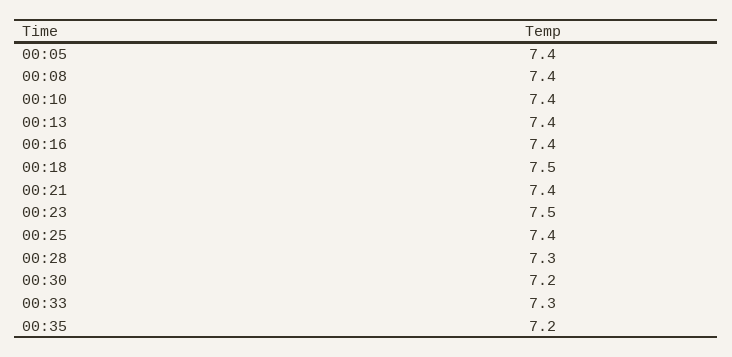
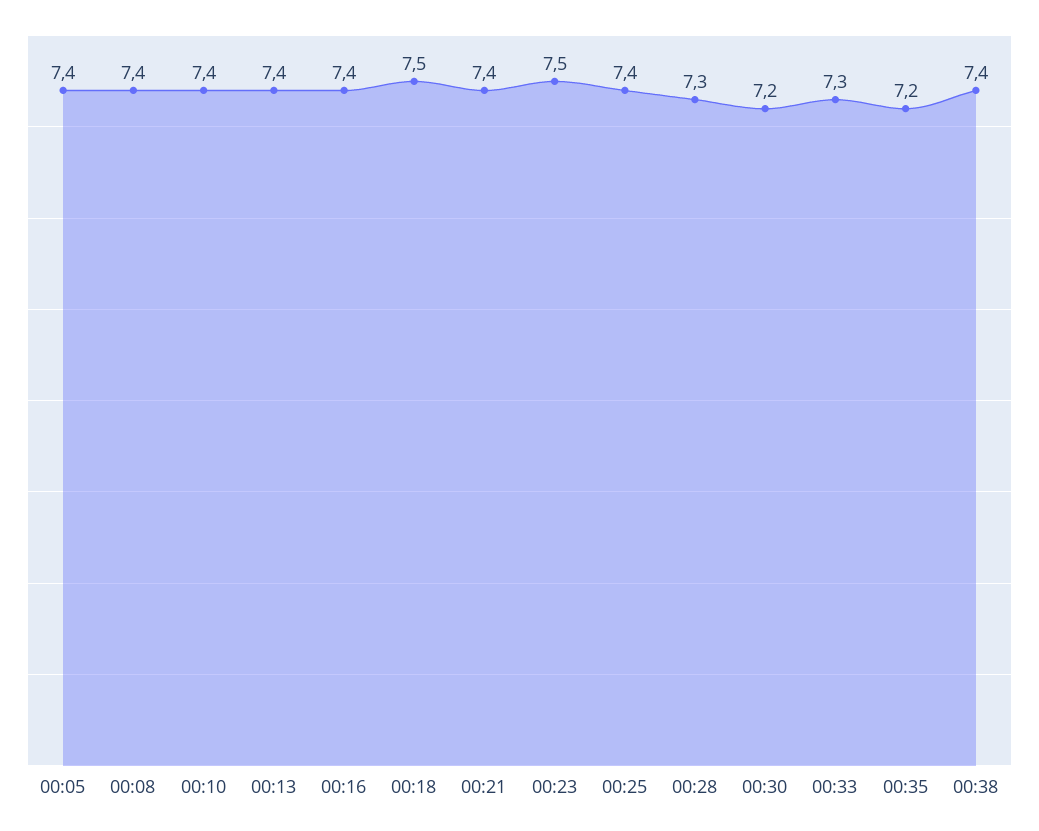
00:38: none -> 7.4

